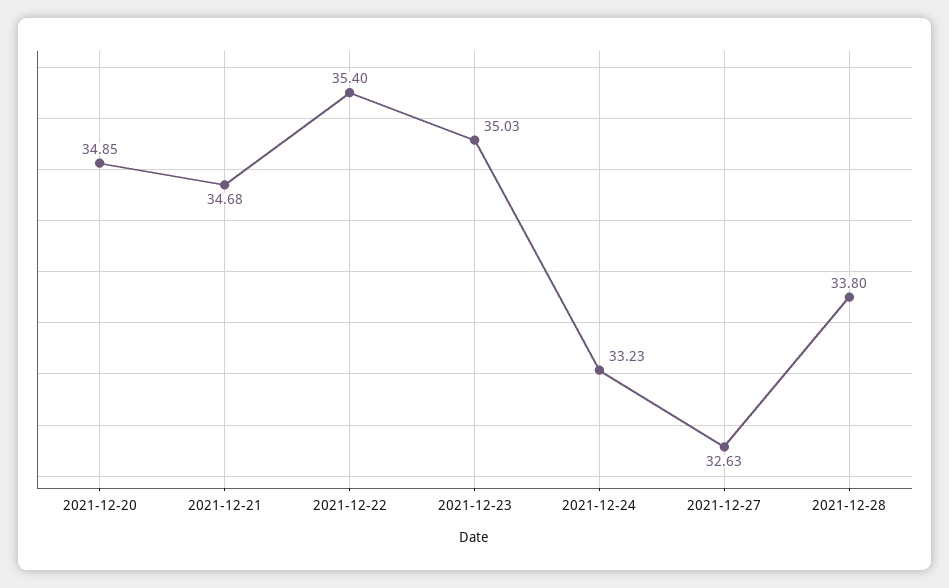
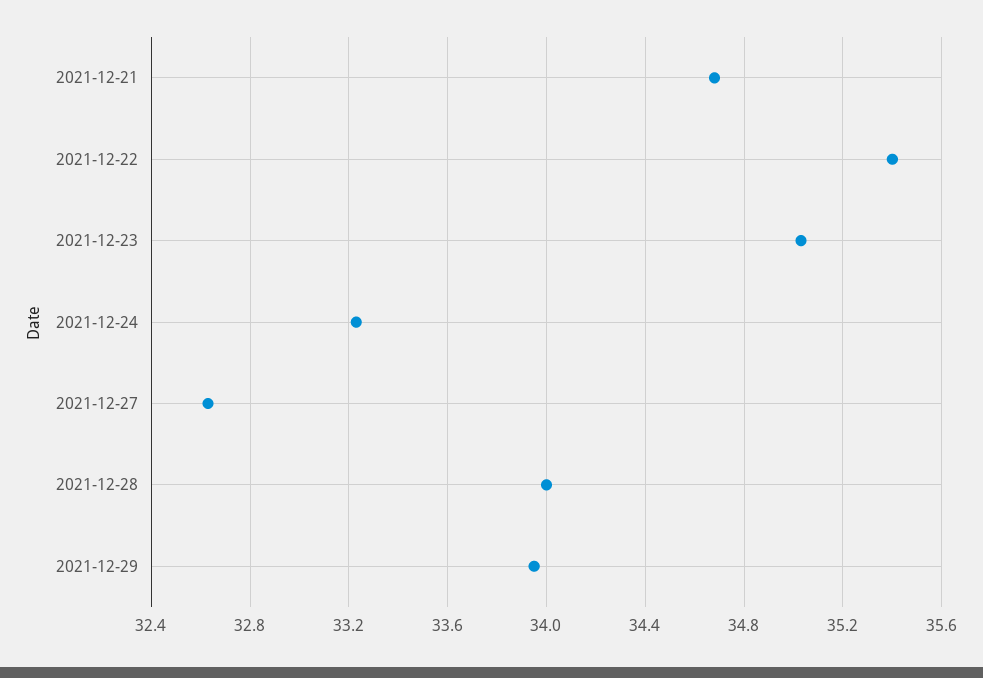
2021-12-20: 34.85 -> none
2021-12-28: 33.8 -> 34
2021-12-29: none -> 33.95

